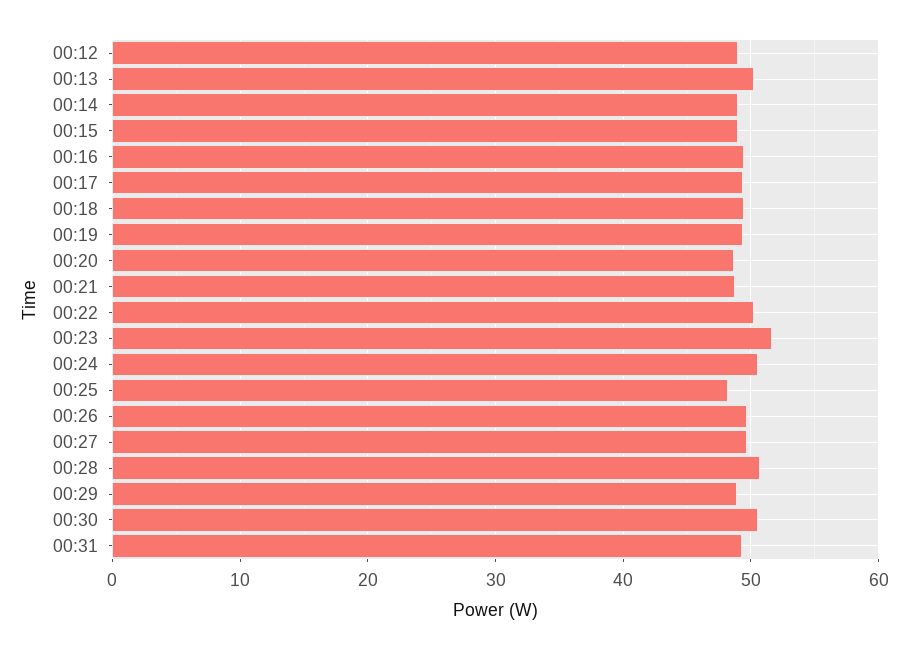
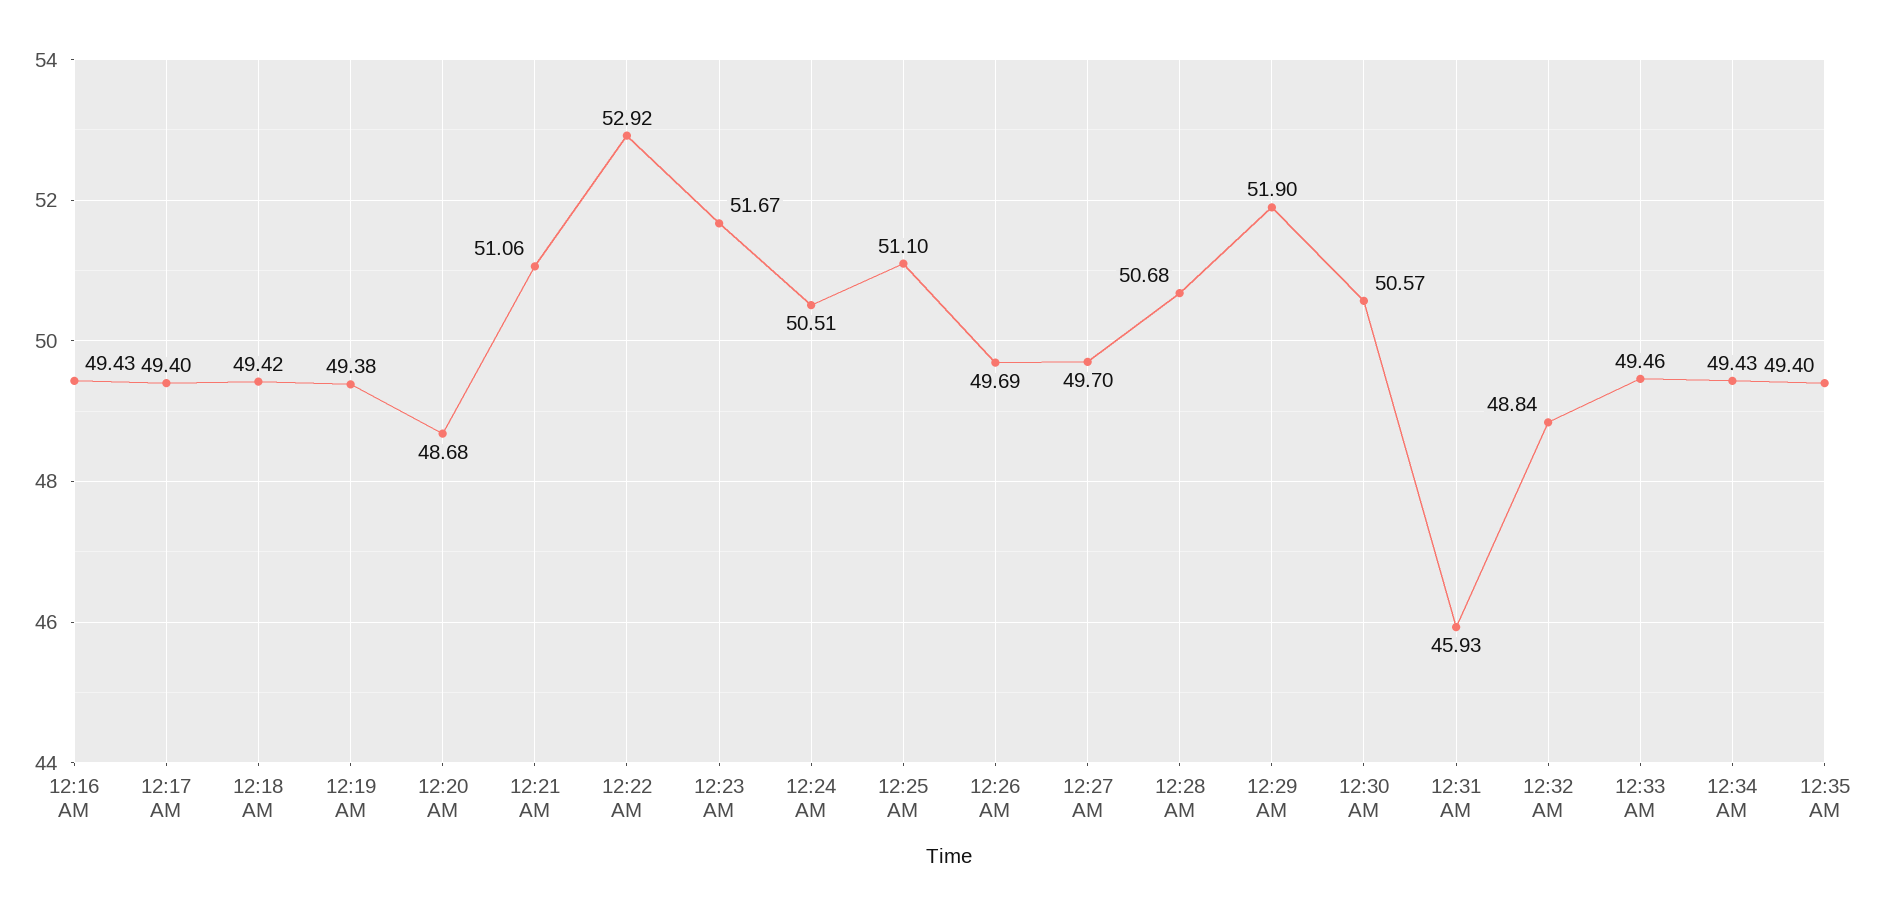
00:12: 49 -> none
00:13: 50 -> none
00:14: 49 -> none
00:15: 49 -> none
00:21: 49 -> 51.06
00:22: 50 -> 52.92
00:25: 48 -> 51.1
00:29: 49 -> 51.9
00:31: 49 -> 45.93
12:32 AM: none -> 48.84
12:33 AM: none -> 49.46
12:34 AM: none -> 49.43
12:35 AM: none -> 49.4

